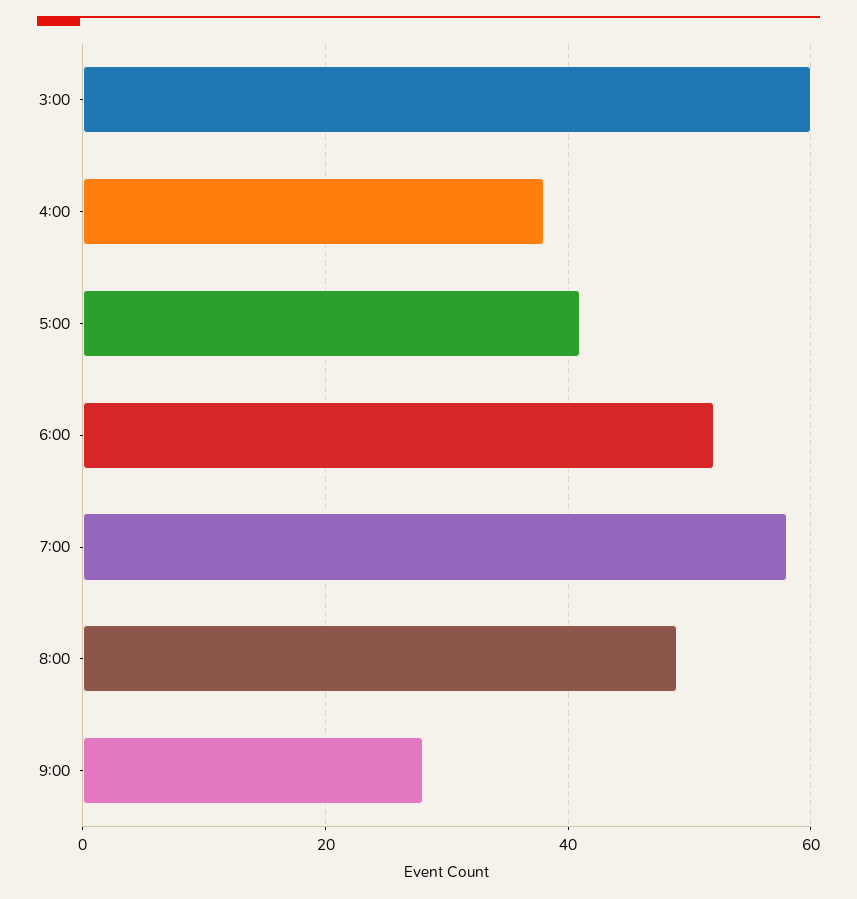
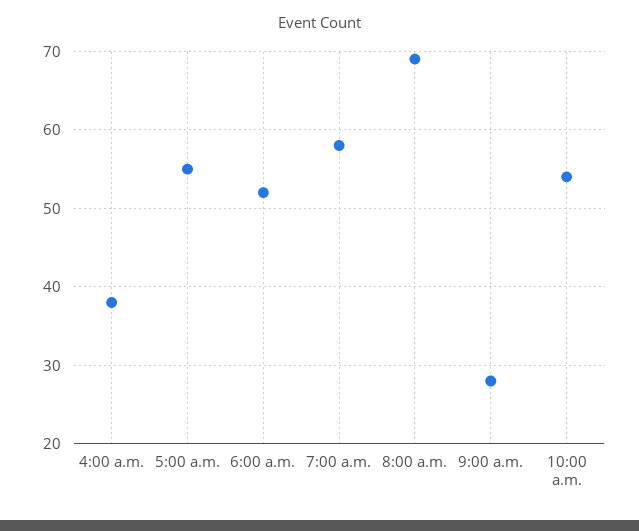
3:00: 60 -> none
5:00: 40 -> 55
8:00: 50 -> 69
10:00 a.m.: none -> 54

